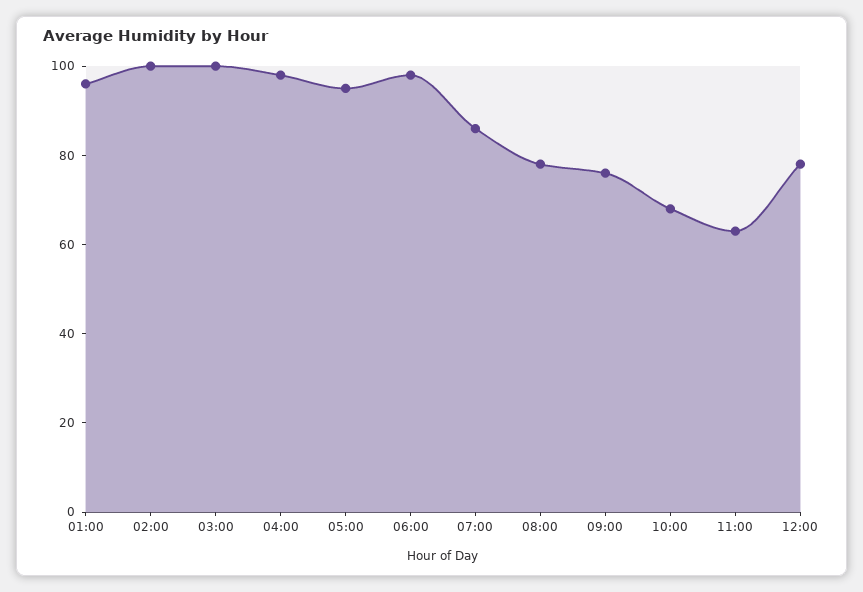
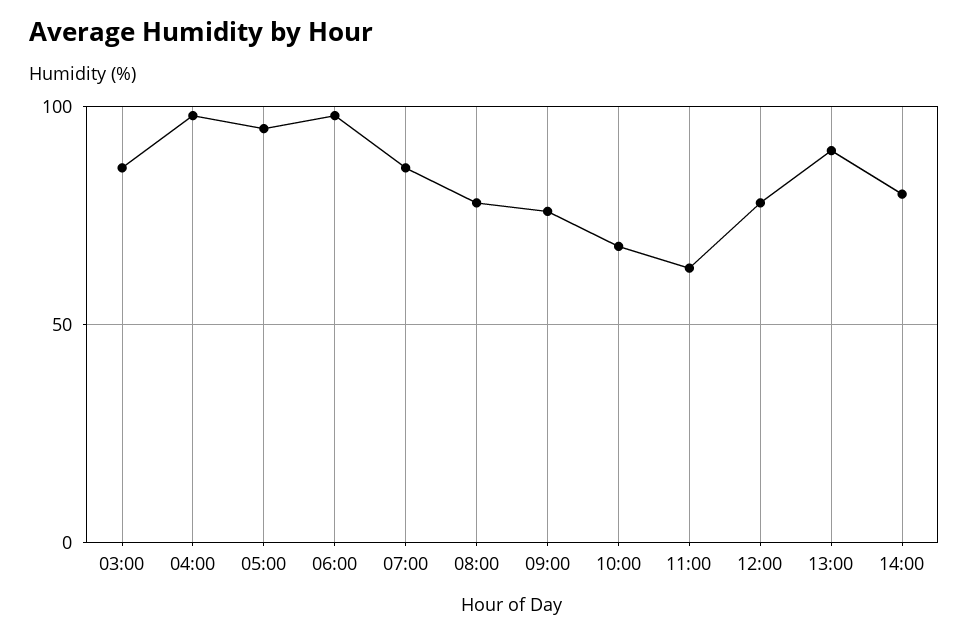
01:00: 95 -> none
02:00: 100 -> none
03:00: 100 -> 85
13:00: none -> 90
14:00: none -> 80

